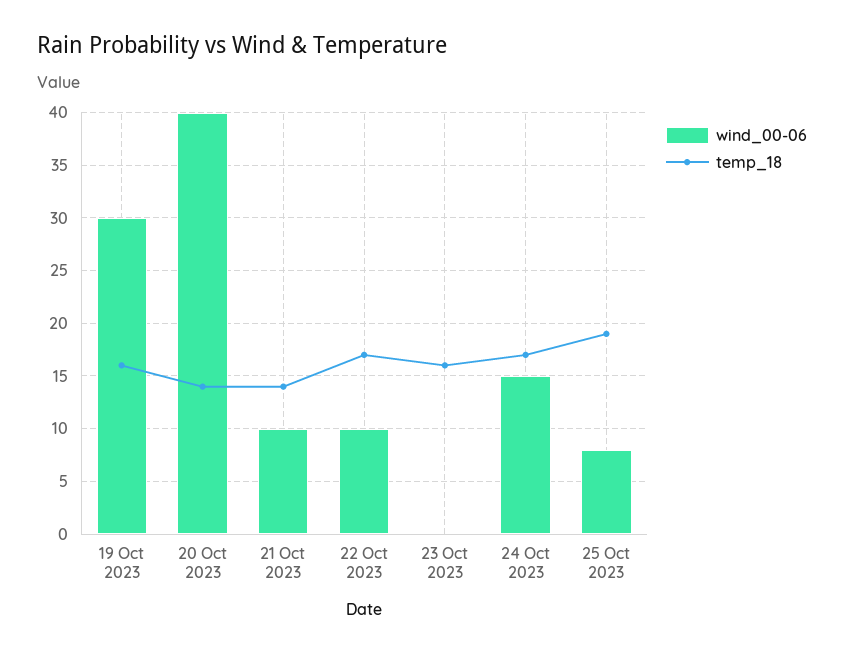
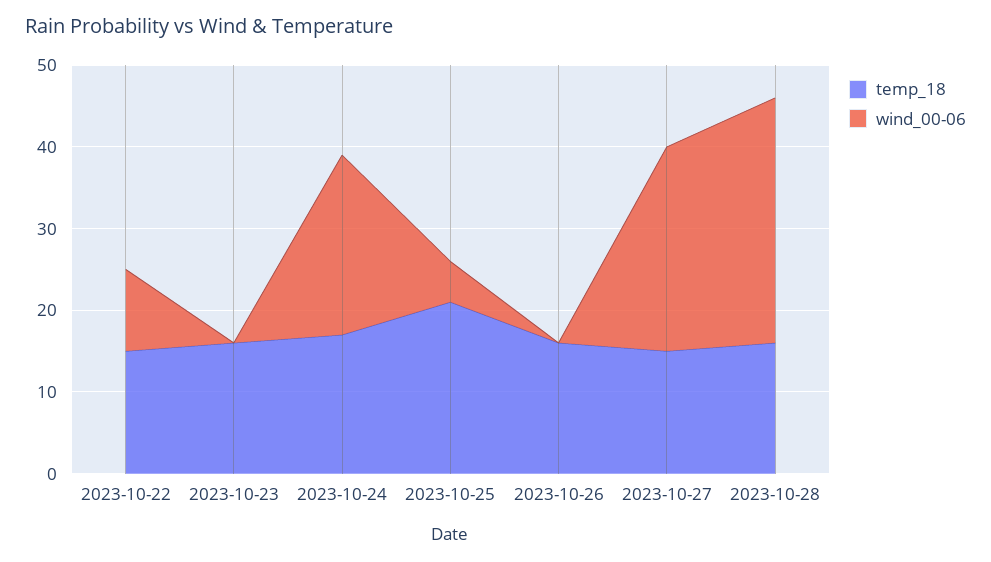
wind_00-06, 19 Oct 2023: 30 -> none
temp_18, 19 Oct 2023: 16 -> none
wind_00-06, 20 Oct 2023: 40 -> none
temp_18, 20 Oct 2023: 14 -> none
wind_00-06, 21 Oct 2023: 10 -> none
temp_18, 21 Oct 2023: 14 -> none
temp_18, 22 Oct 2023: 17 -> 15
wind_00-06, 24 Oct 2023: 15 -> 22
wind_00-06, 25 Oct 2023: 8 -> 5
temp_18, 25 Oct 2023: 19 -> 21
temp_18, 2023-10-26: none -> 16
wind_00-06, 2023-10-26: none -> 0
temp_18, 2023-10-27: none -> 15
wind_00-06, 2023-10-27: none -> 25
temp_18, 2023-10-28: none -> 16
wind_00-06, 2023-10-28: none -> 30

